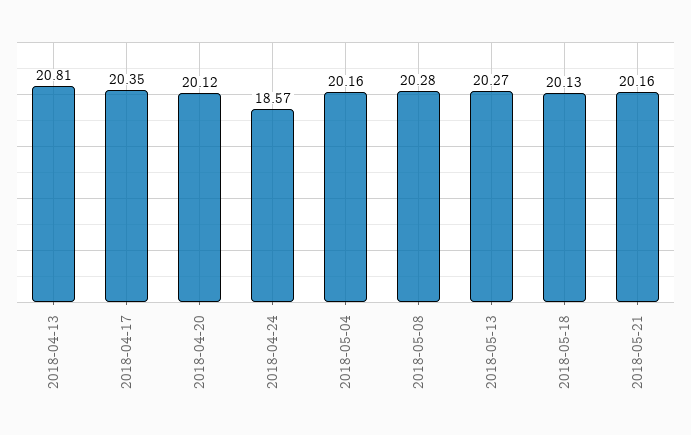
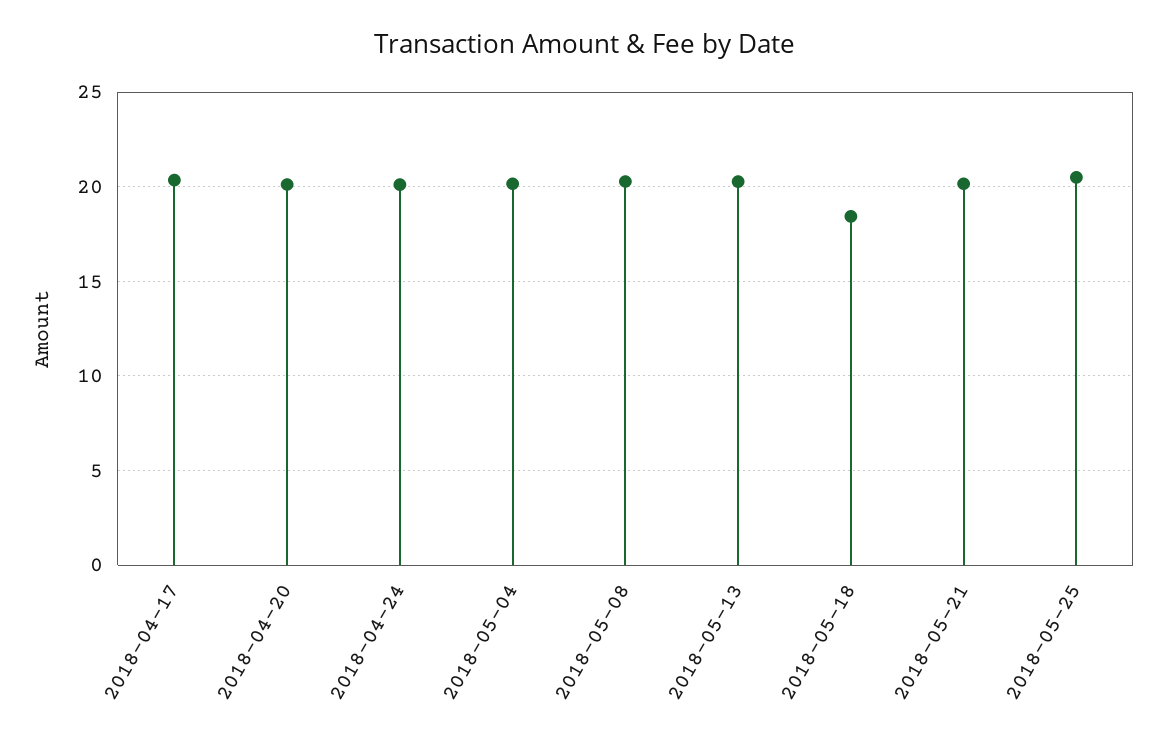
2018-04-13: 20.81 -> none
2018-04-24: 18.57 -> 20
2018-05-18: 20.13 -> 18.5
2018-05-25: none -> 20.5

